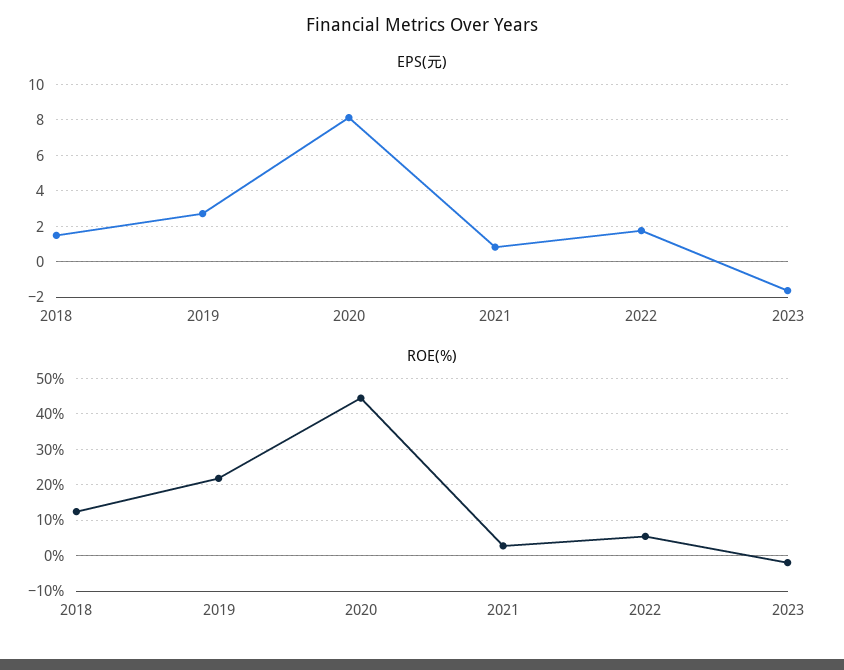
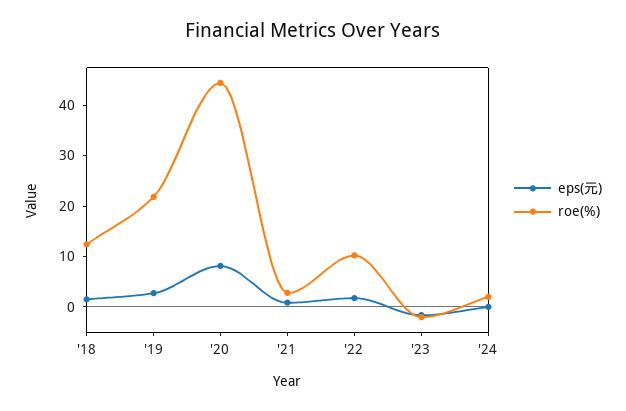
ROE(%), 2022: 6 -> 10
EPS(元), '24: none -> 0
ROE(%), '24: none -> 2

